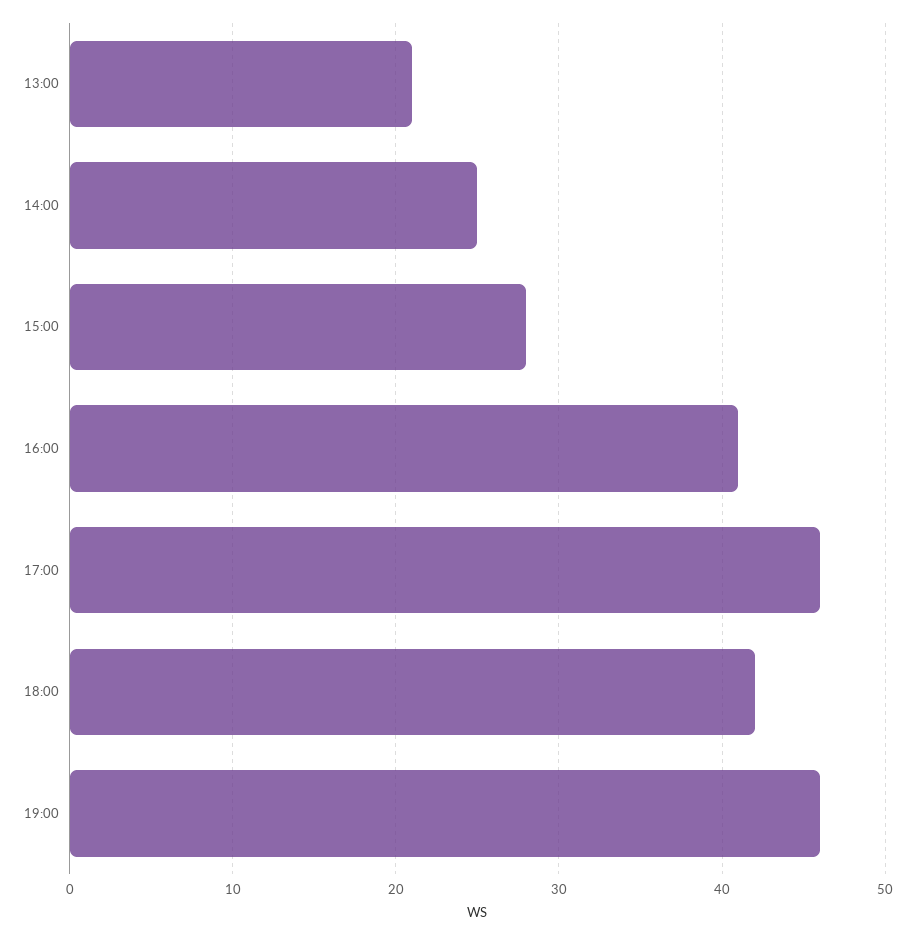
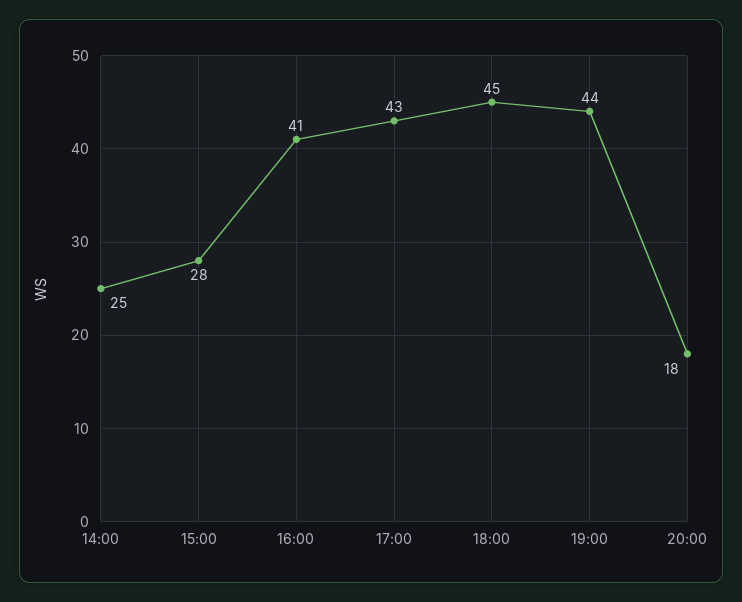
13:00: 21 -> none
17:00: 46 -> 43
18:00: 42 -> 45
19:00: 46 -> 44
20:00: none -> 18

